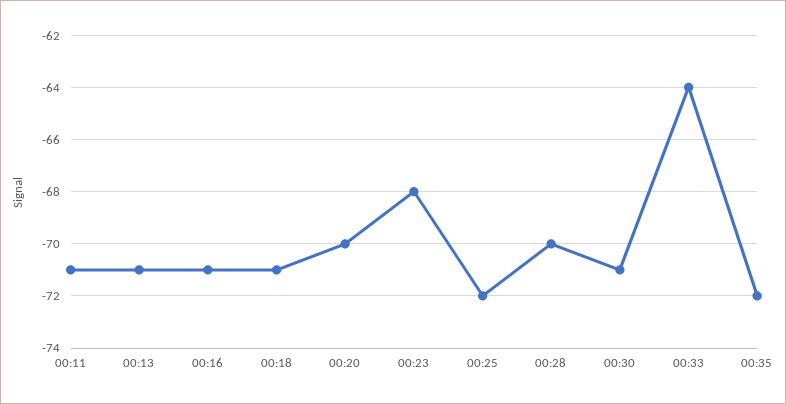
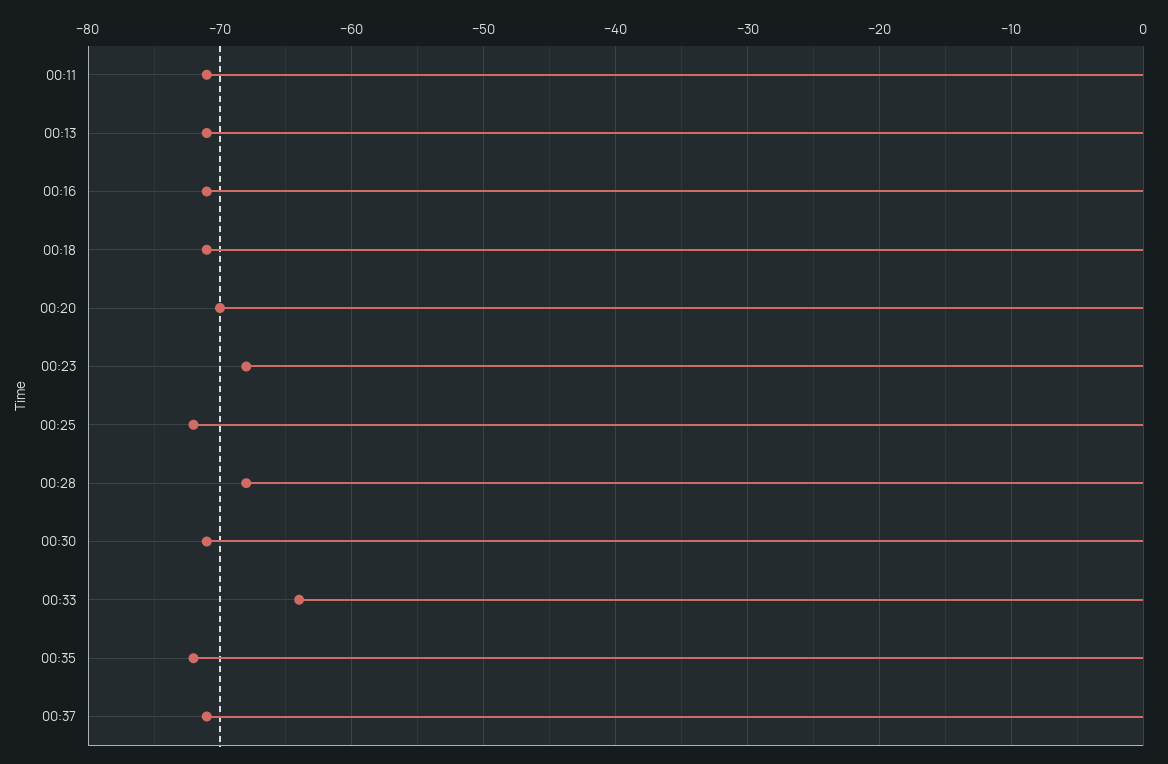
00:28: -70 -> -68
00:37: none -> -71

